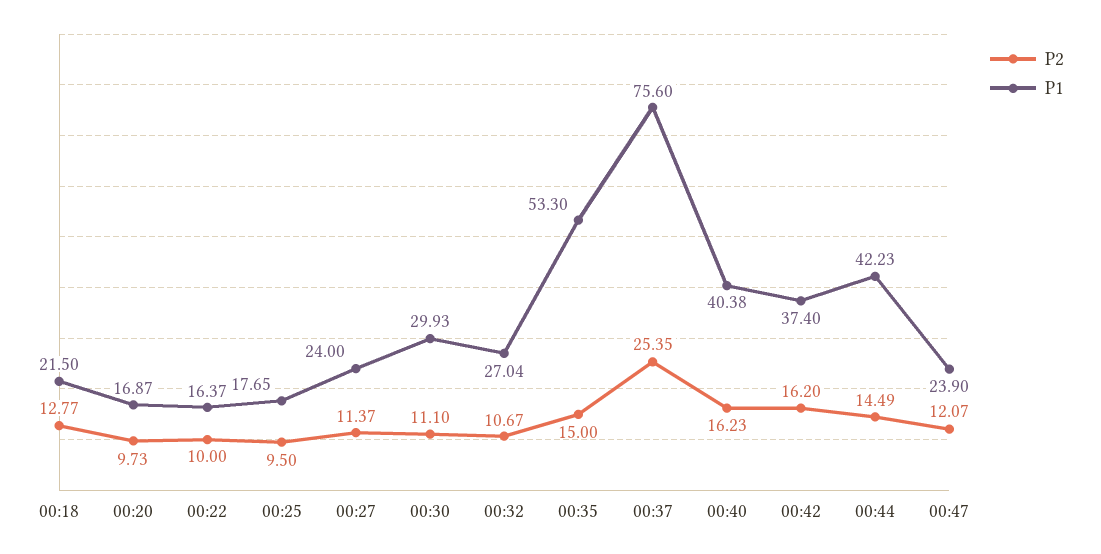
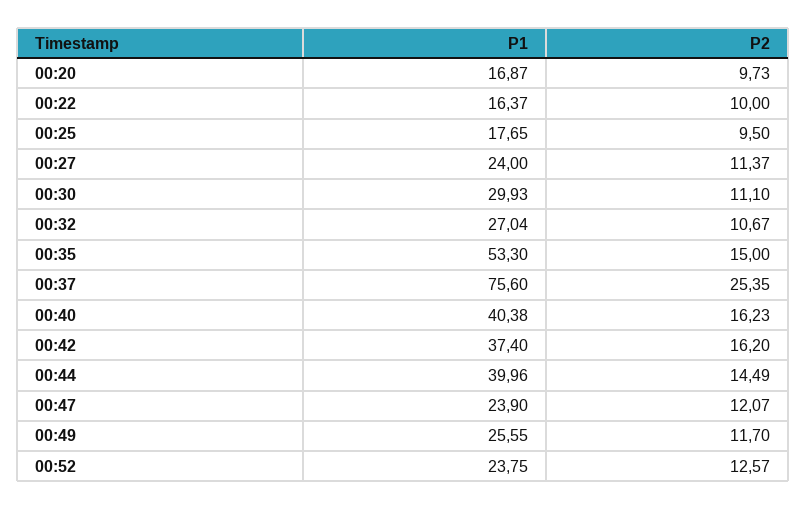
P2, 00:18: 12.77 -> none
P1, 00:18: 21.5 -> none
P1, 00:44: 42.23 -> 39.96
P1, 00:49: none -> 25.55
P2, 00:49: none -> 11.7
P1, 00:52: none -> 23.75
P2, 00:52: none -> 12.57

